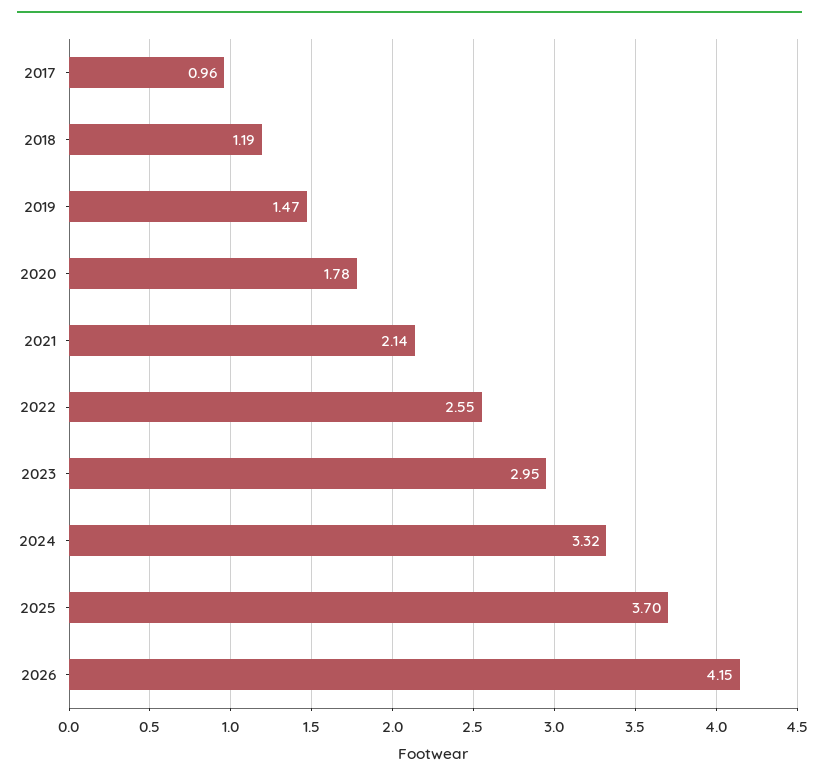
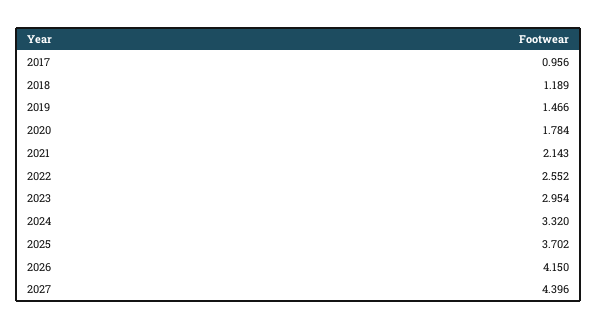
2027: none -> 4.396

